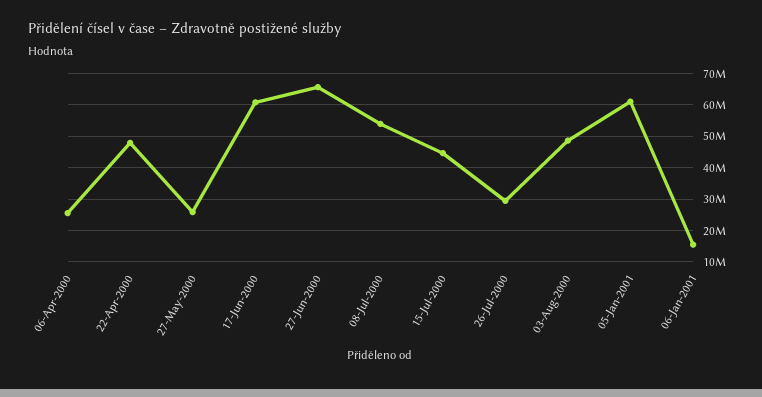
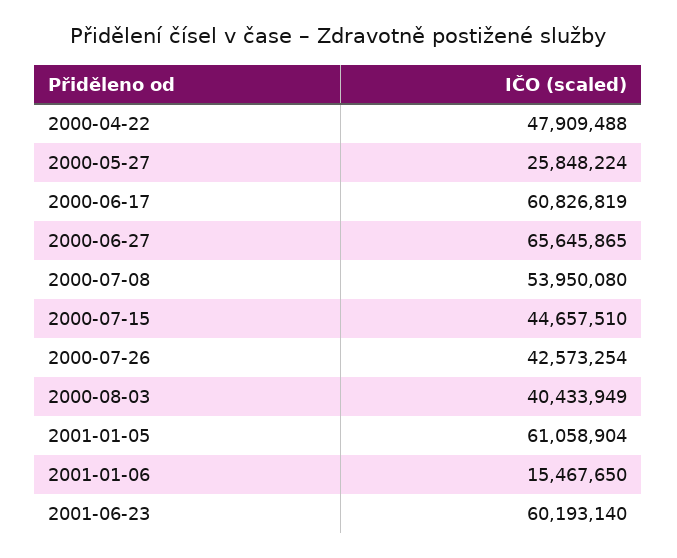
06-Apr-2000: 26000000 -> none
26-Jul-2000: 30000000 -> 42573254
03-Aug-2000: 48000000 -> 40433949
2001-06-23: none -> 60193140

